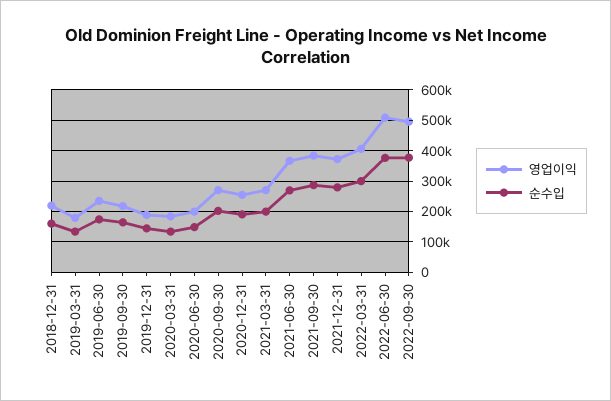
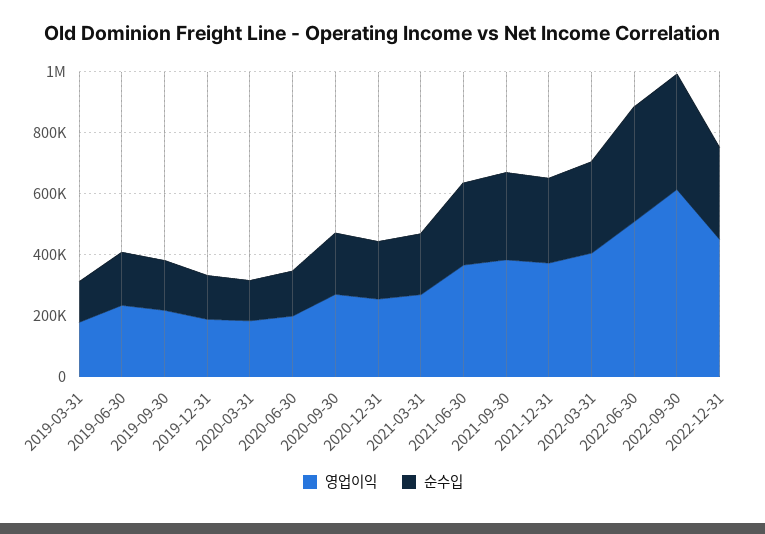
영업이익, 2018-12-31: 220000 -> none
순수입, 2018-12-31: 160000 -> none
영업이익, 2022-09-30: 500000 -> 600000
영업이익, 2022-12-31: none -> 450000
순수입, 2022-12-31: none -> 300000

